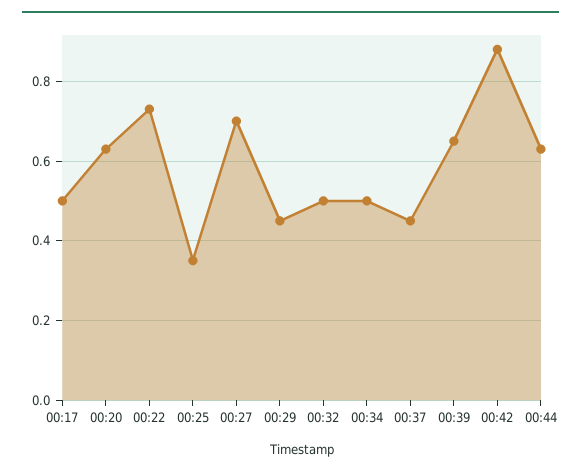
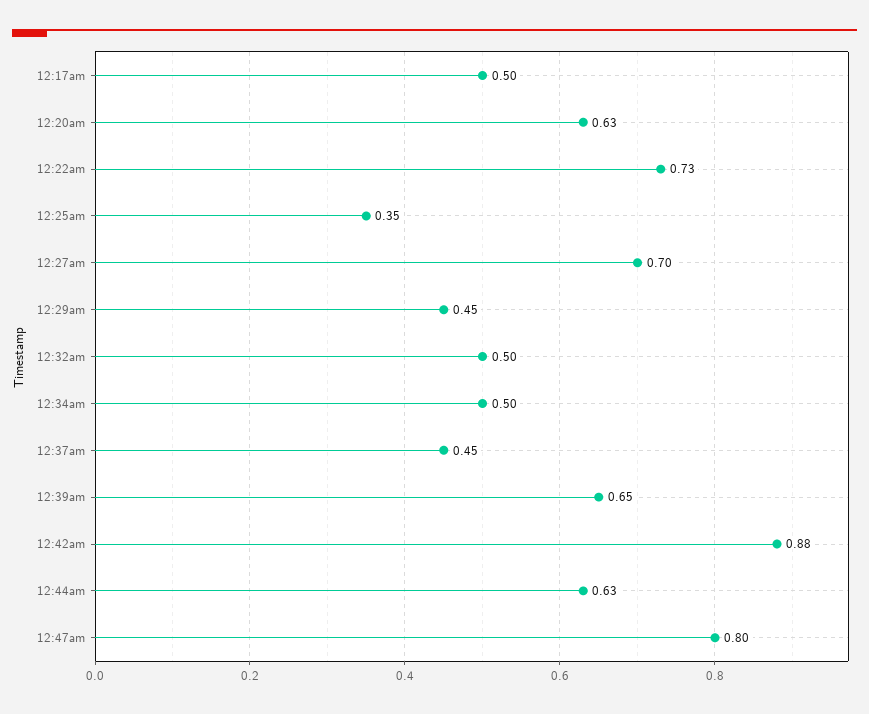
12:47am: none -> 0.8

